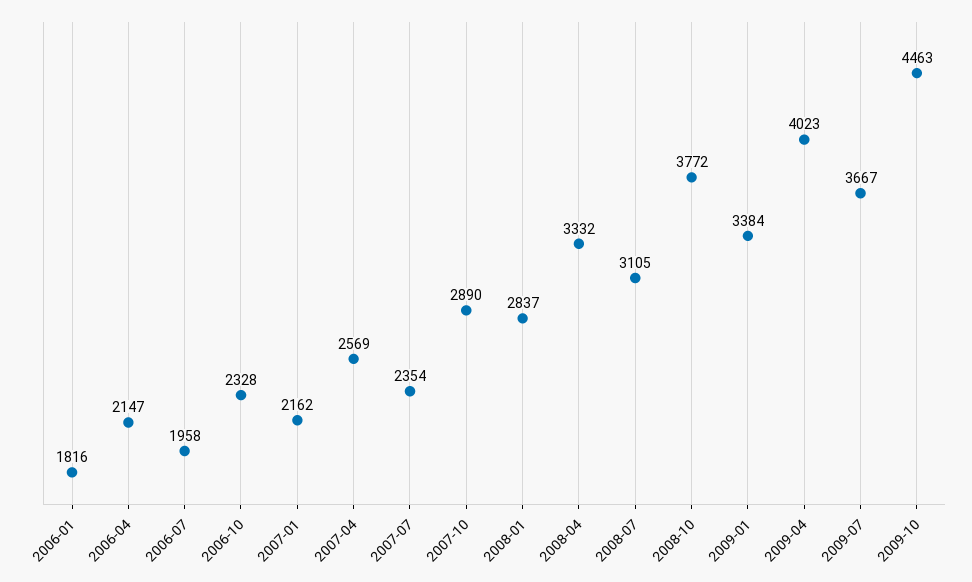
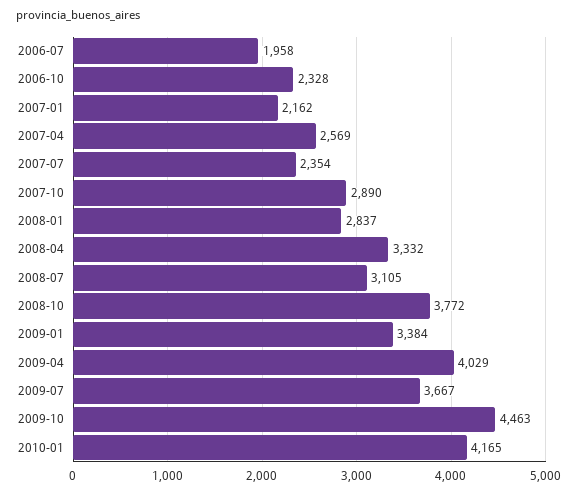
2006-01: 1816 -> none
2006-04: 2147 -> none
2009-04: 4023 -> 4029
2010-01: none -> 4165

